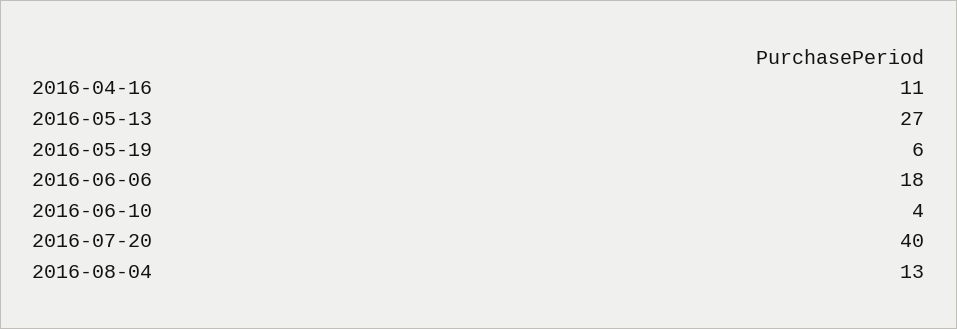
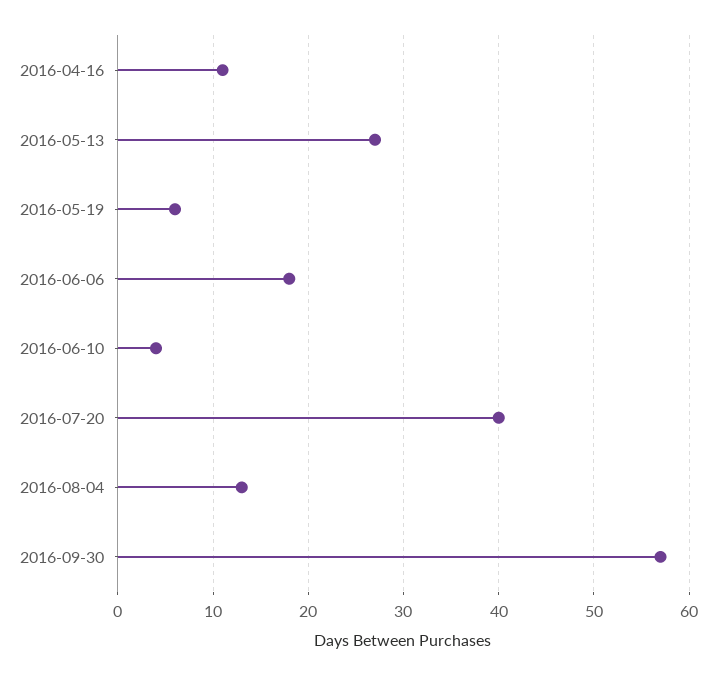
2016-09-30: none -> 57

